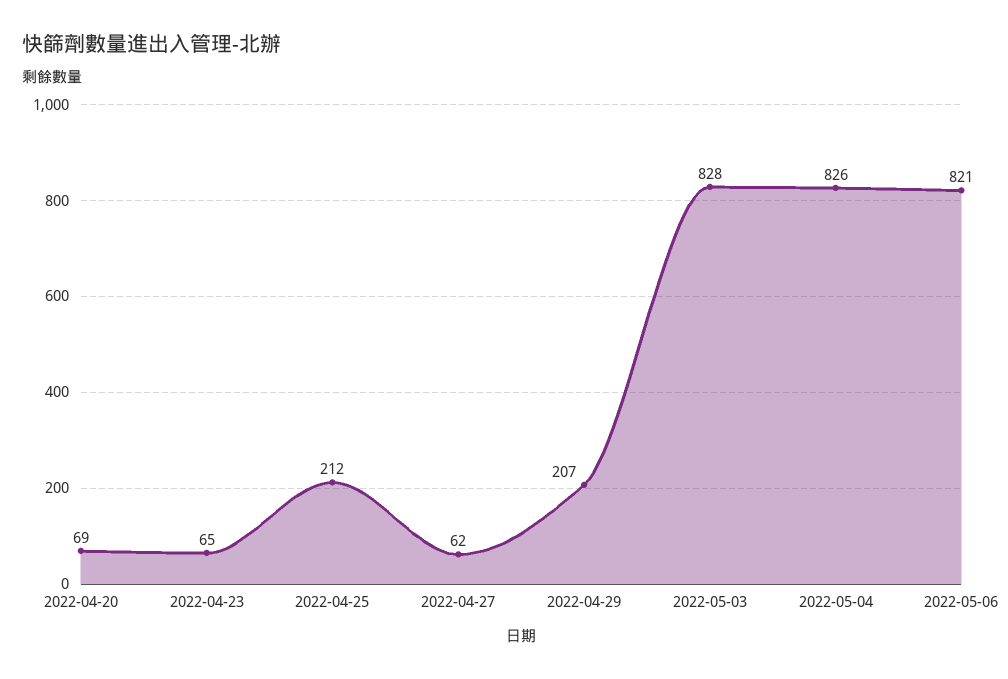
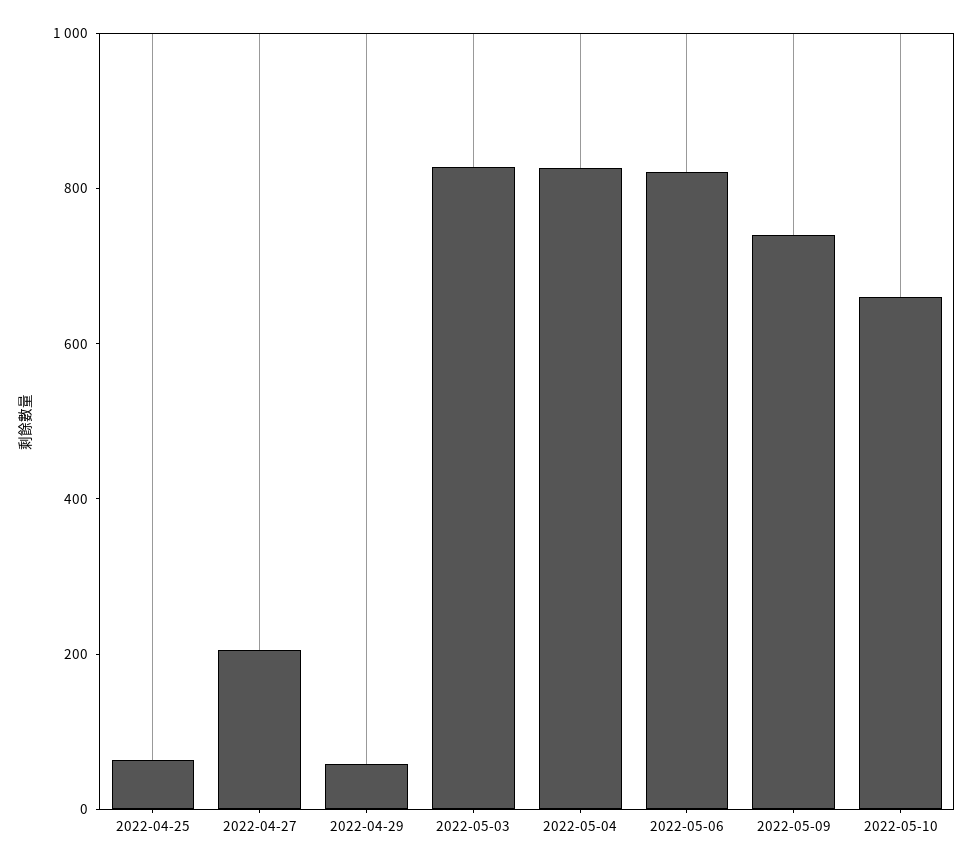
2022-04-20: 69 -> none
2022-04-23: 65 -> none
2022-04-25: 212 -> 50
2022-04-27: 62 -> 200
2022-04-29: 207 -> 50
2022-05-09: none -> 750
2022-05-10: none -> 650

